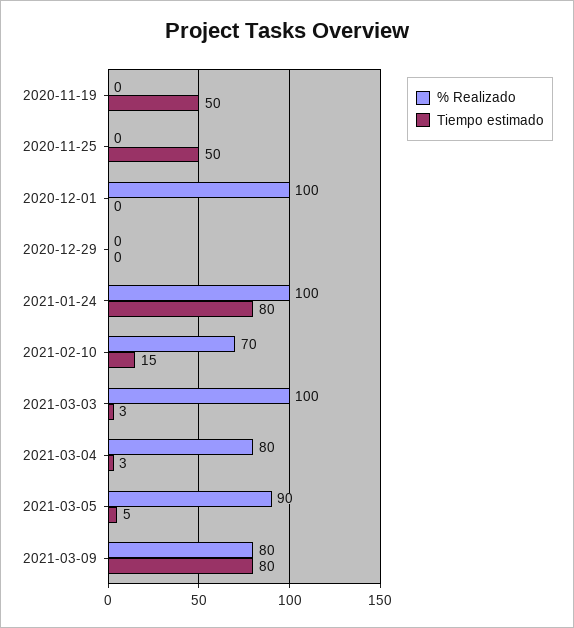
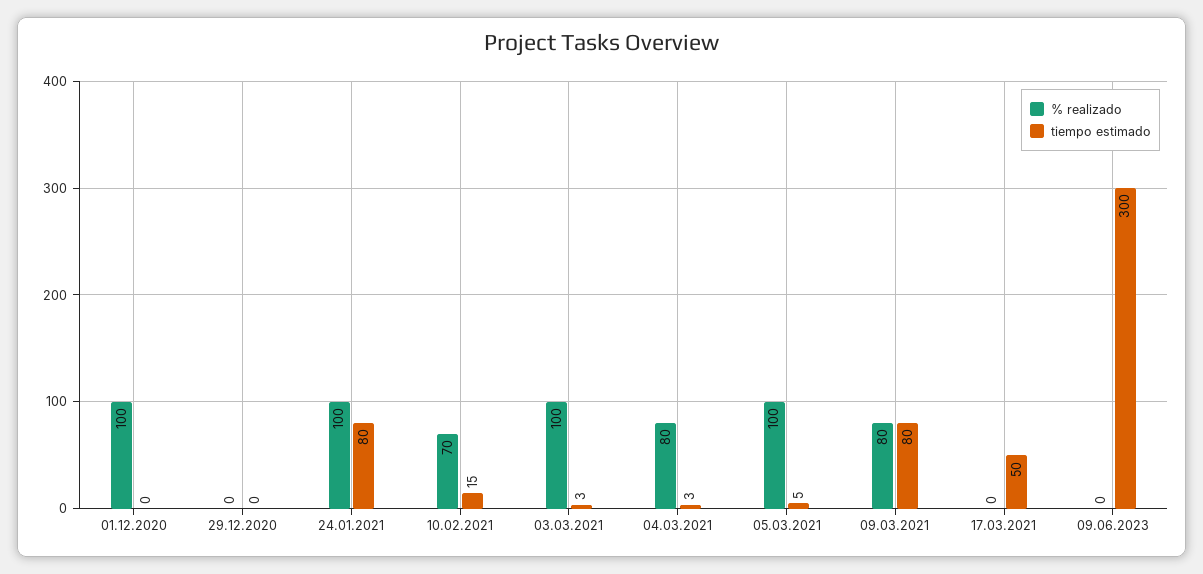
% Realizado, 2020-11-19: 0 -> none
Tiempo estimado, 2020-11-19: 50 -> none
% Realizado, 2020-11-25: 0 -> none
Tiempo estimado, 2020-11-25: 50 -> none
% Realizado, 2021-03-05: 90 -> 100
% Realizado, 17.03.2021: none -> 0
Tiempo estimado, 17.03.2021: none -> 50
% Realizado, 09.06.2023: none -> 0
Tiempo estimado, 09.06.2023: none -> 300

